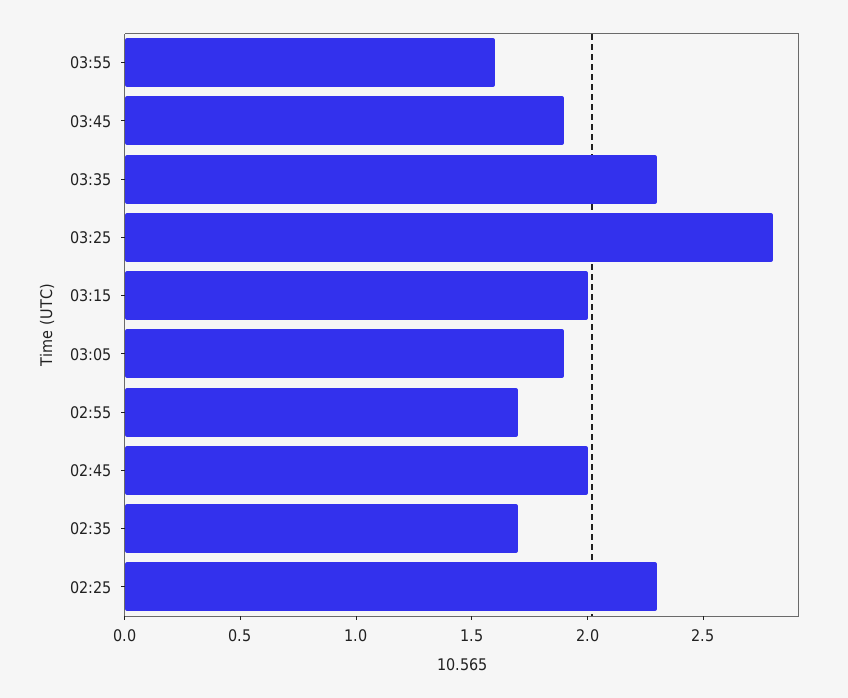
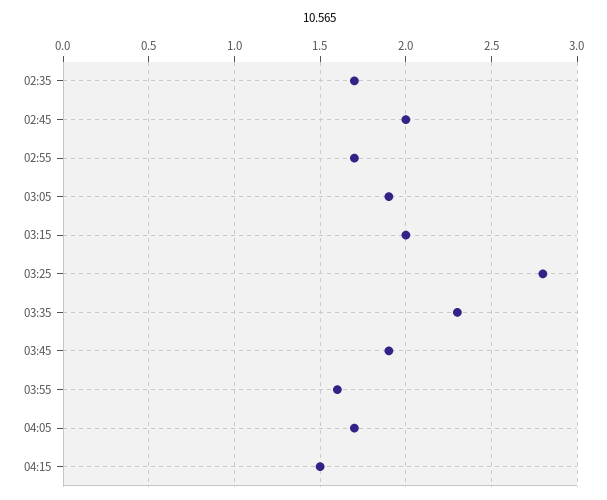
02:25: 2.3 -> none
04:05: none -> 1.7
04:15: none -> 1.5

